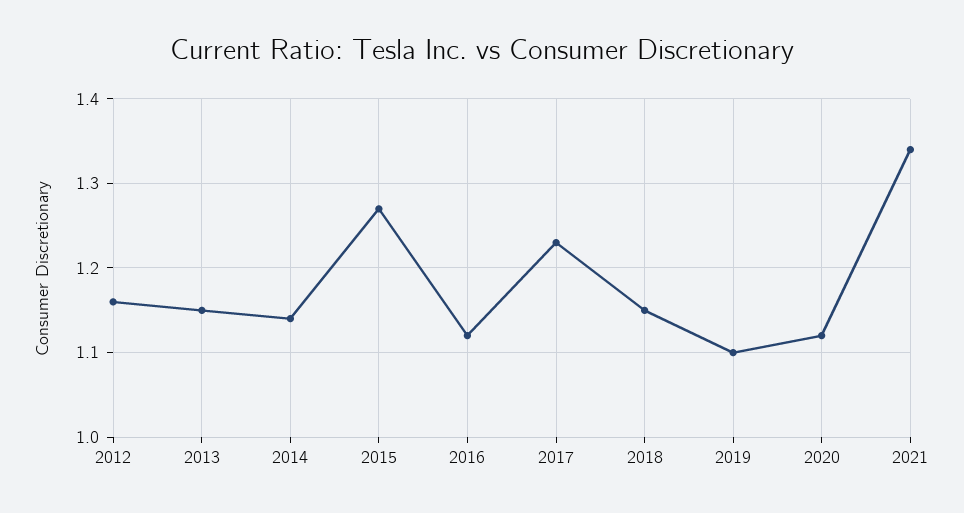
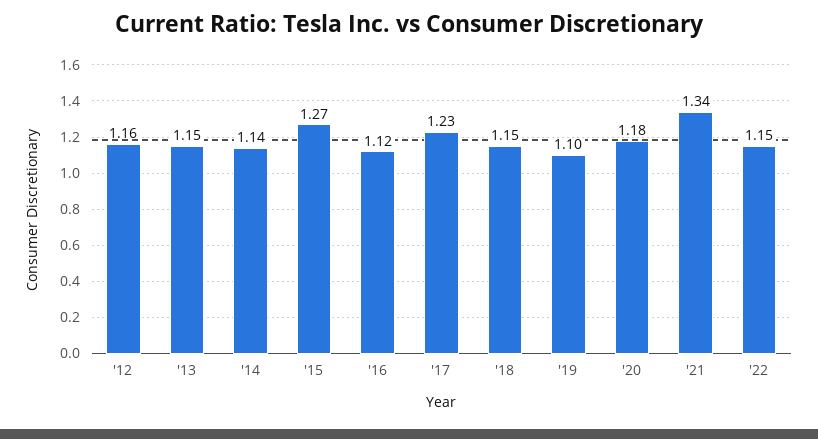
2020: 1.12 -> 1.18
'22: none -> 1.15

